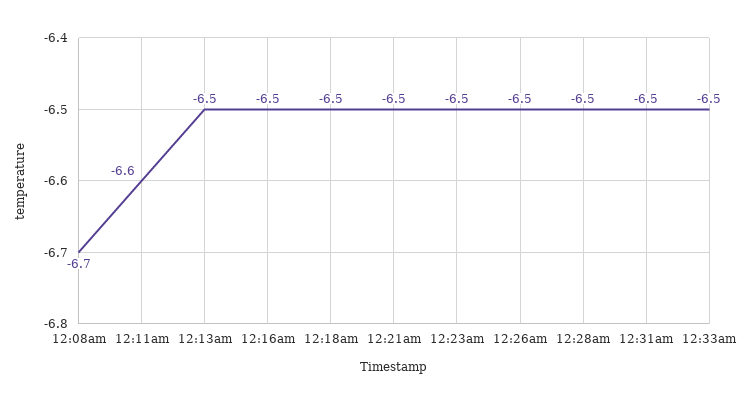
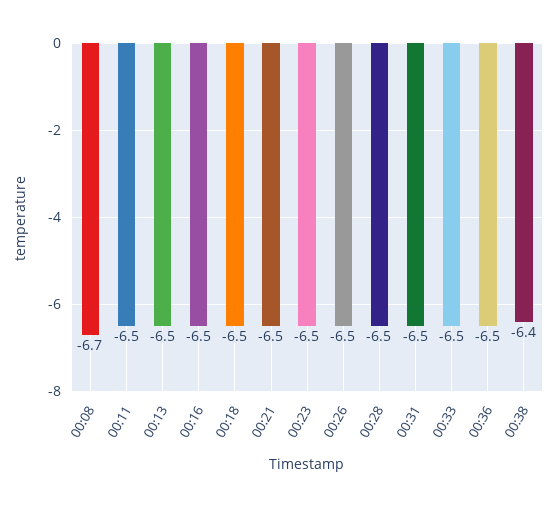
12:11am: -6.6 -> -6.5
00:36: none -> -6.5
00:38: none -> -6.4

